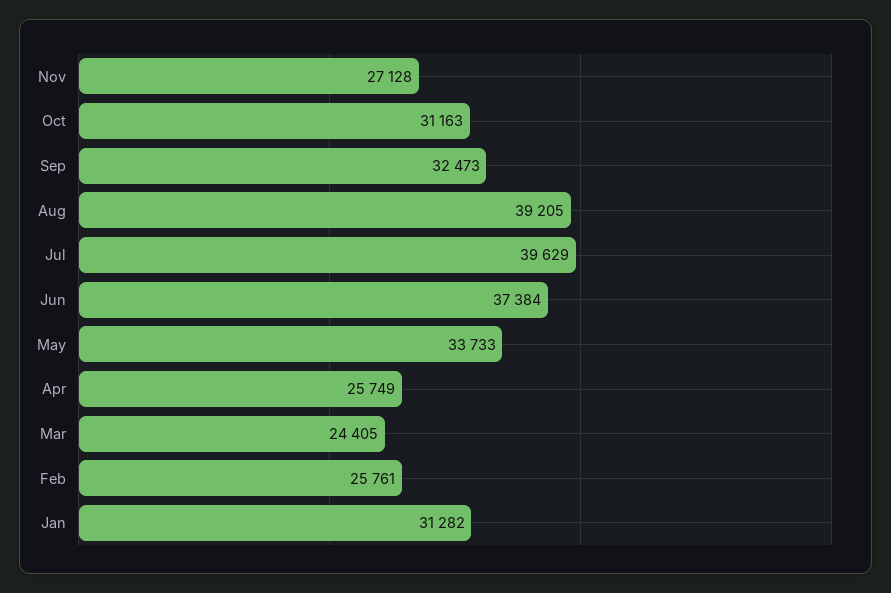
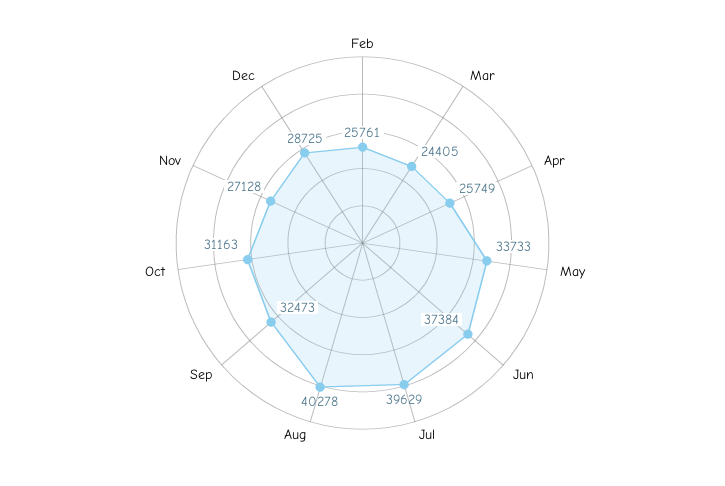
Aug: 39205 -> 40278
Jan: 31282 -> none
Dec: none -> 28725

